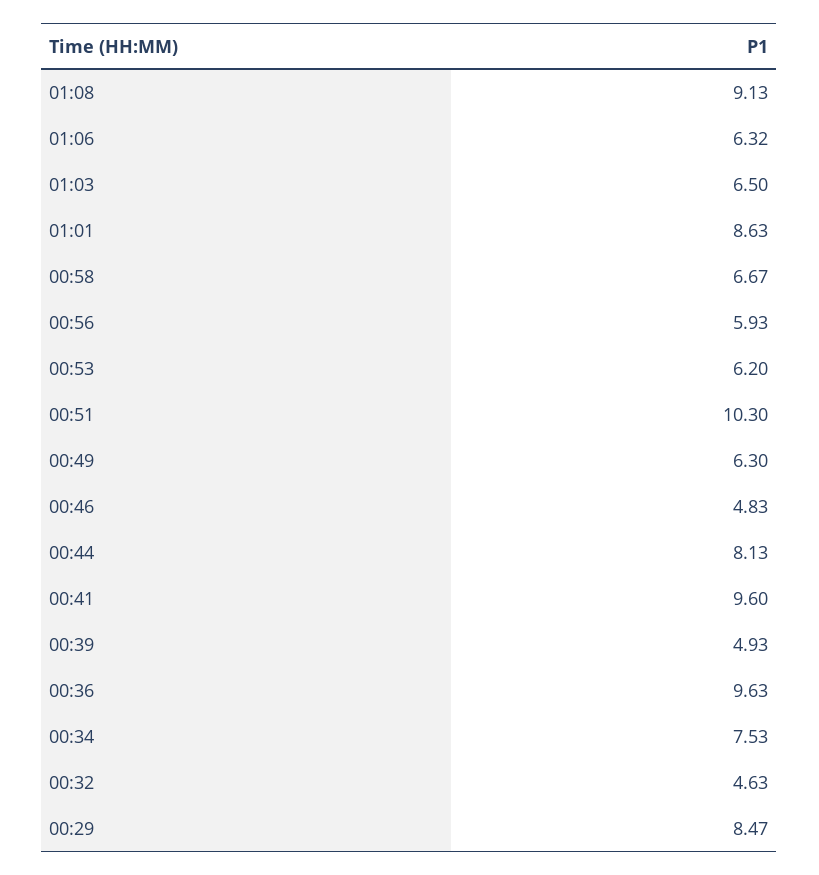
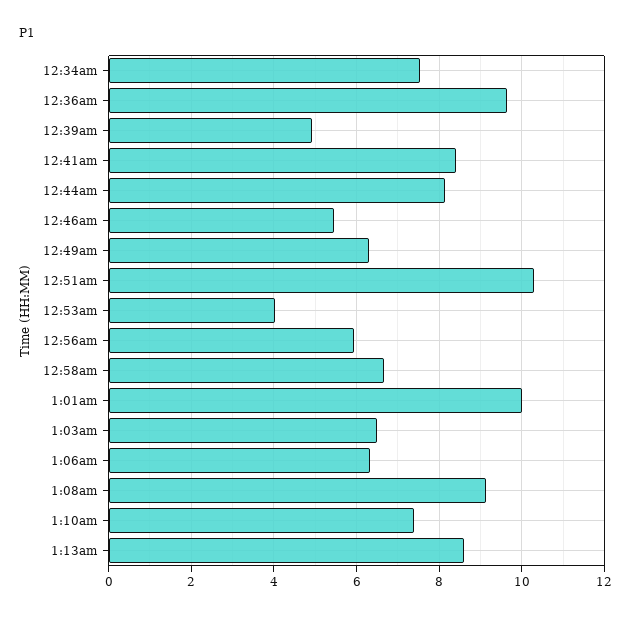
01:01: 8.63 -> 10
00:53: 6.2 -> 4
00:46: 4.83 -> 5.4
00:41: 9.6 -> 8.4
00:32: 4.63 -> none
00:29: 8.47 -> none
1:10am: none -> 7.4
1:13am: none -> 8.6

